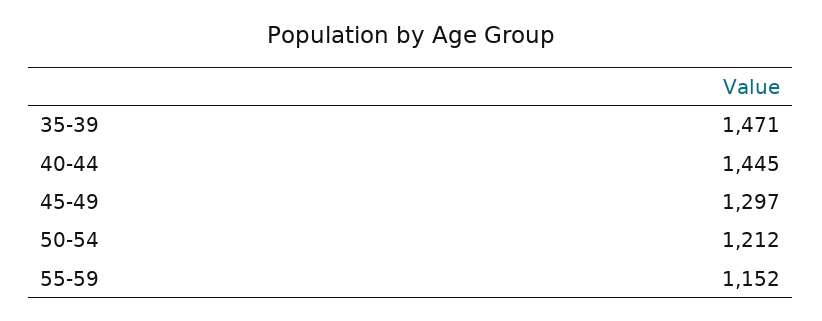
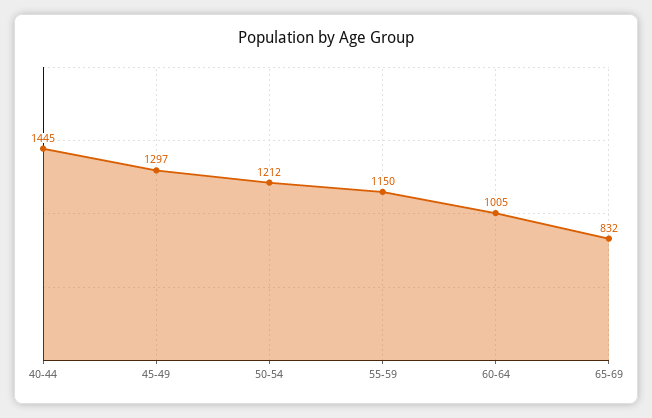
35-39: 1471 -> none
55-59: 1152 -> 1150
60-64: none -> 1005
65-69: none -> 832

